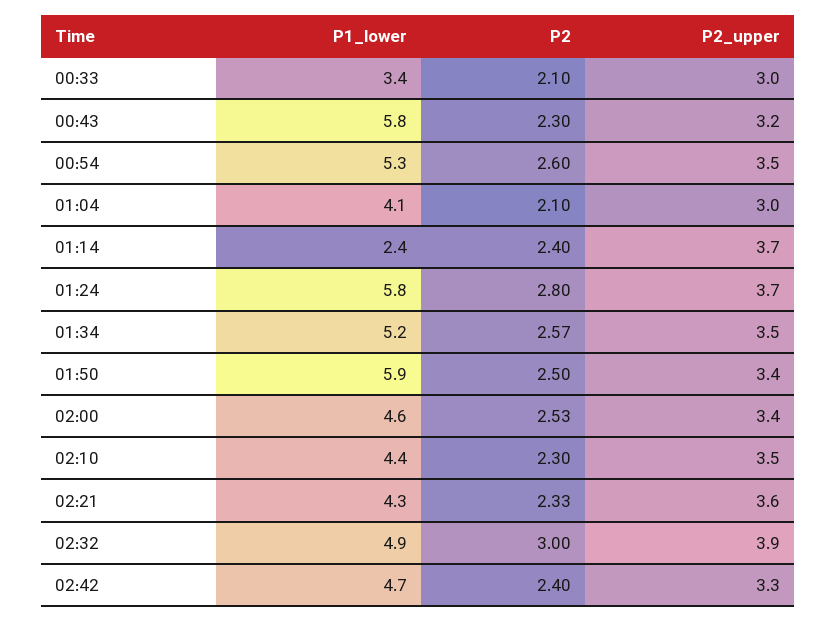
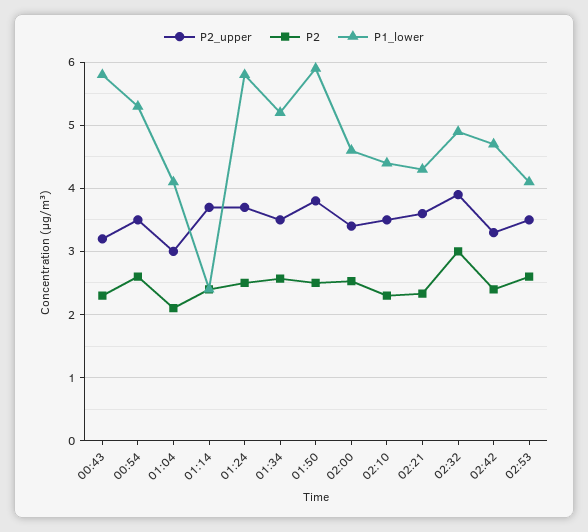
P1_lower, 00:33: 3.4 -> none
P2, 00:33: 2.1 -> none
P2_upper, 00:33: 3 -> none
P2, 01:24: 2.8 -> 2.5
P2_upper, 01:50: 3.4 -> 3.8
P2_upper, 02:53: none -> 3.5
P2, 02:53: none -> 2.6
P1_lower, 02:53: none -> 4.1

